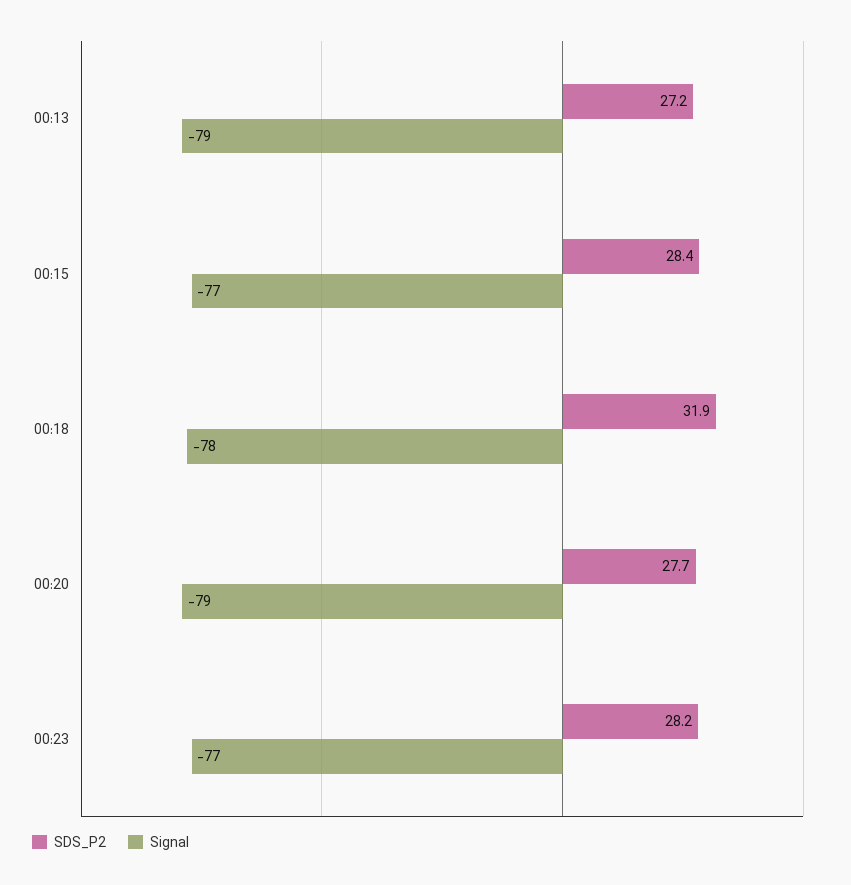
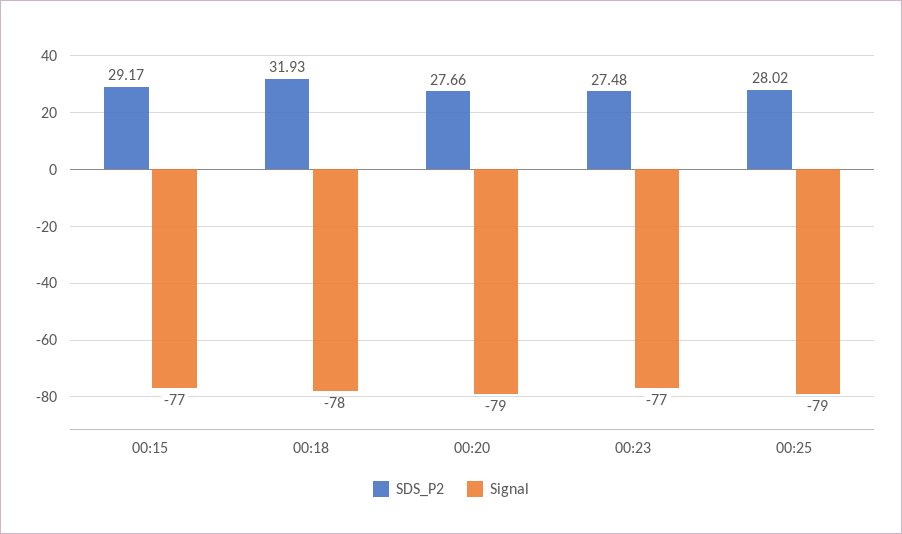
SDS_P2, 00:13: 27.2 -> none
Signal, 00:13: -79 -> none
SDS_P2, 00:15: 28.4 -> 29.17
SDS_P2, 00:23: 28.2 -> 27.48
SDS_P2, 00:25: none -> 28.02
Signal, 00:25: none -> -79

